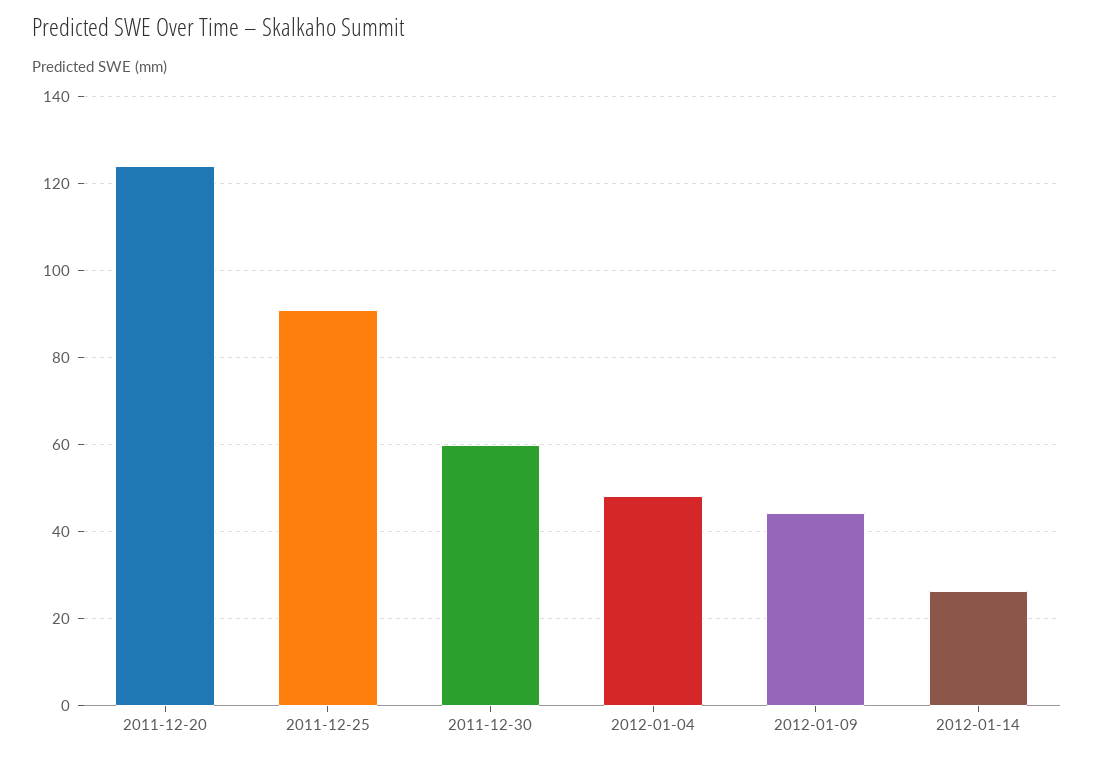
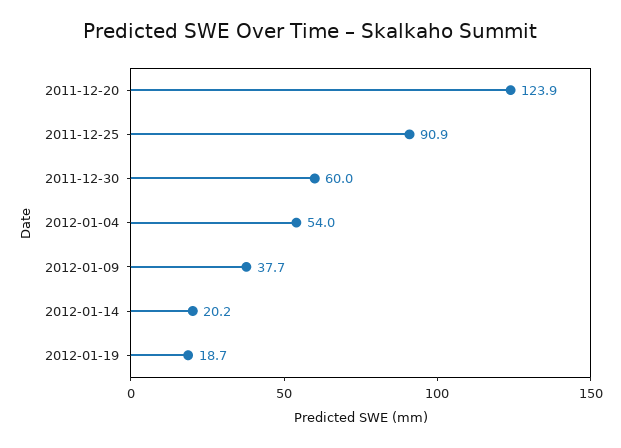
2012-01-04: 48 -> 54
2012-01-09: 44 -> 37.7
2012-01-14: 26 -> 20.2
2012-01-19: none -> 18.7

